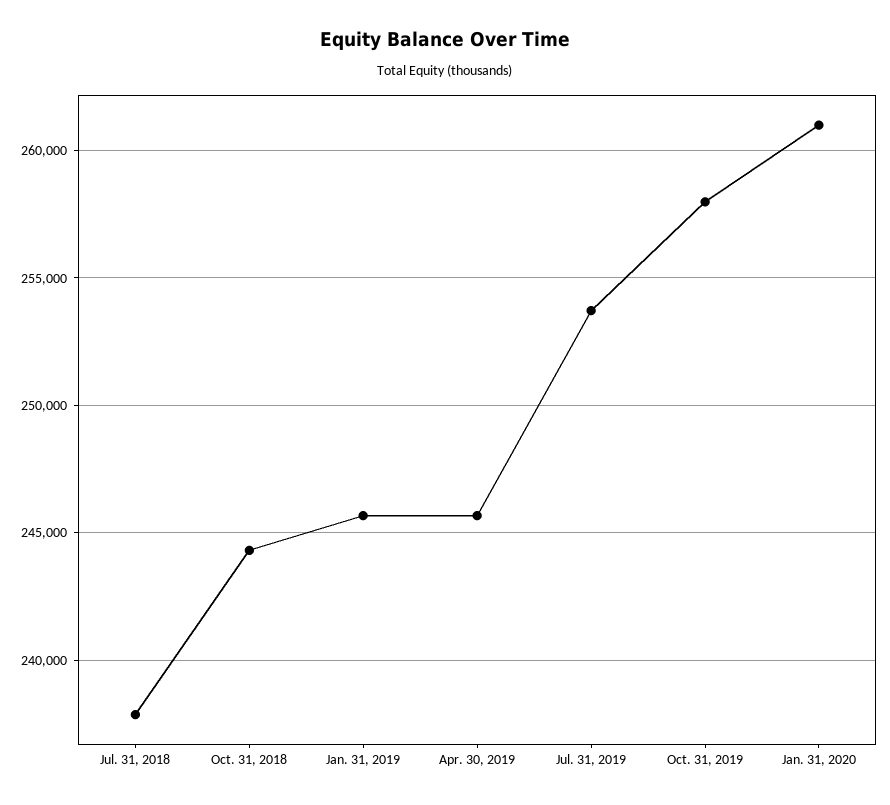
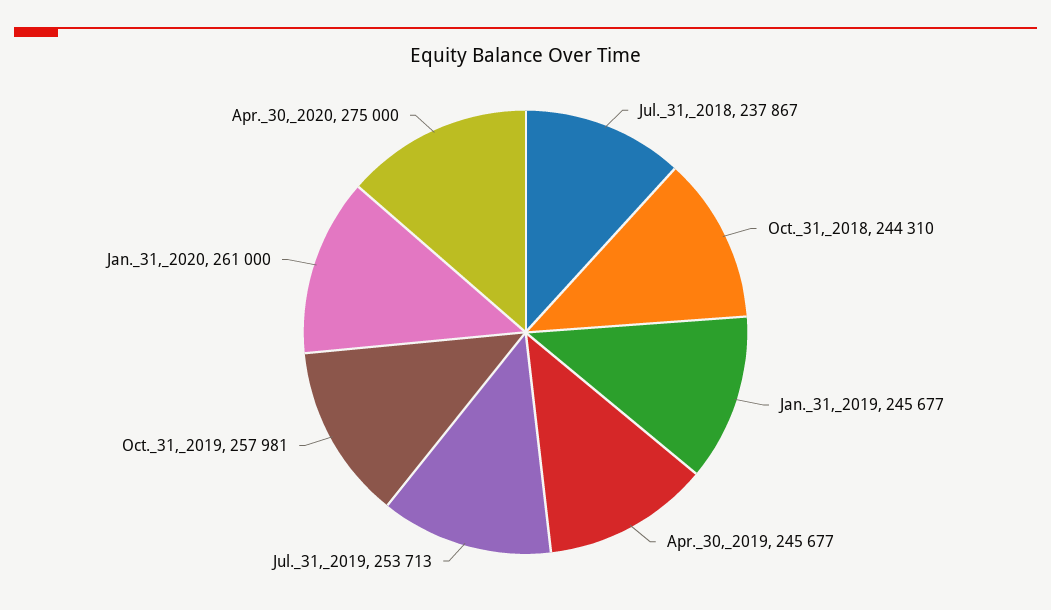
Apr._30,_2020: none -> 275000

